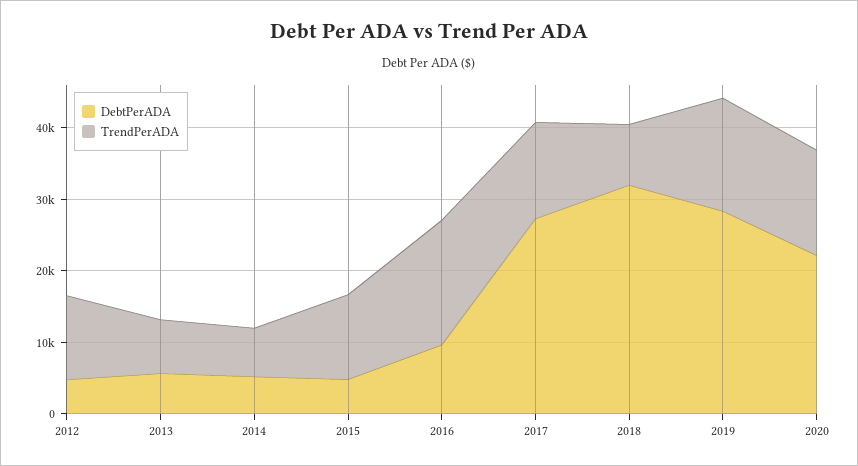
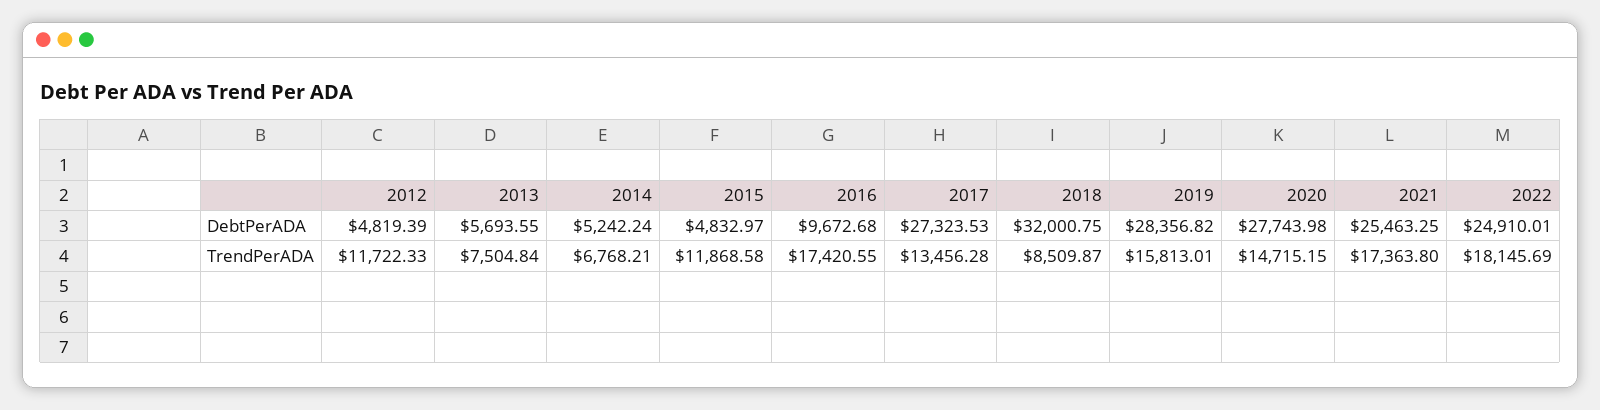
DebtPerADA, 2020: 22000 -> 27743.98
DebtPerADA, 2021: none -> 25463.25
DebtPerADA, 2022: none -> 24910.01
TrendPerADA, 2021: none -> 17363.8
TrendPerADA, 2022: none -> 18145.69

